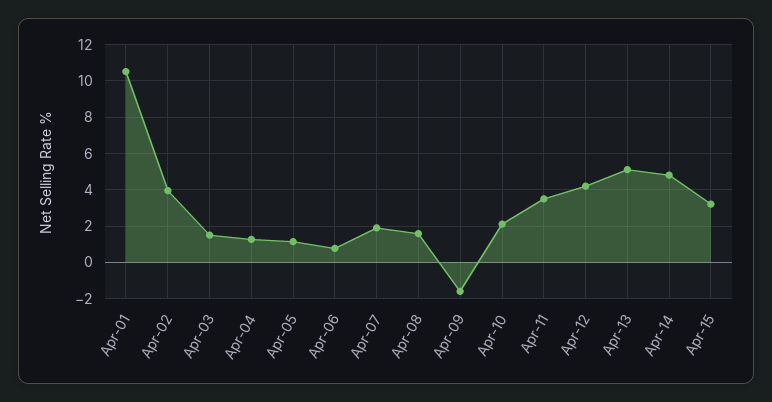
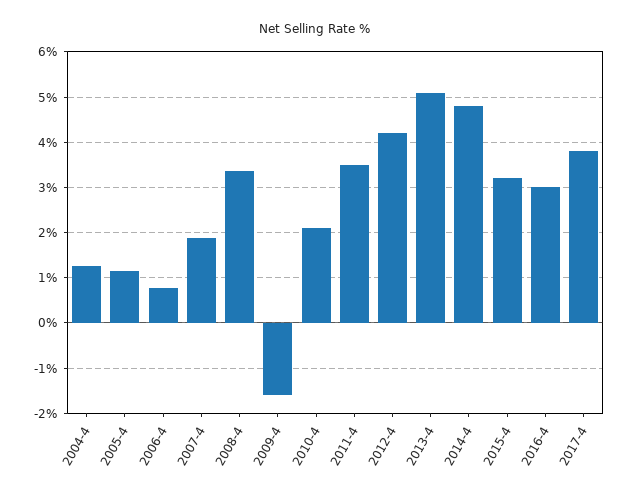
Apr-01: 10.5 -> none
Apr-02: 4 -> none
Apr-03: 1.5 -> none
Apr-08: 1.5 -> 3.4
2016-4: none -> 3
2017-4: none -> 3.8

